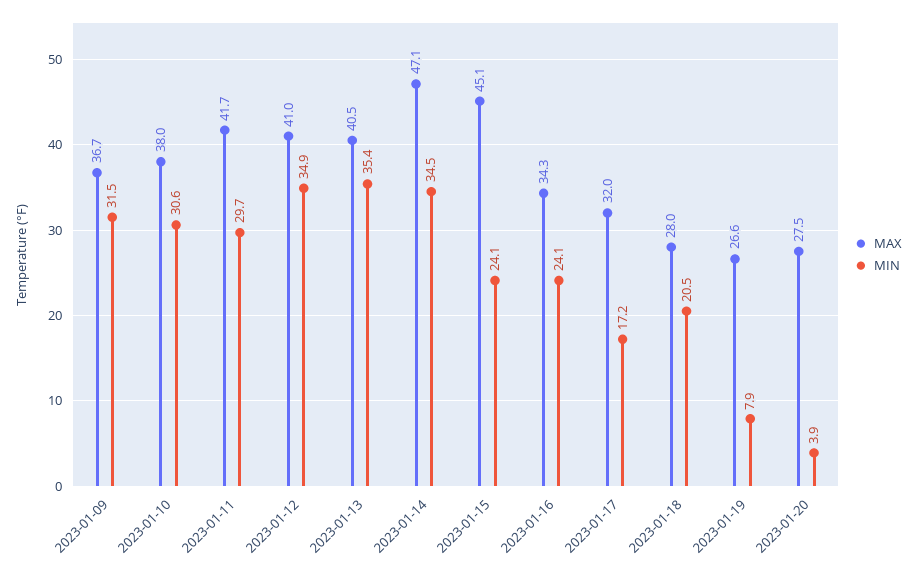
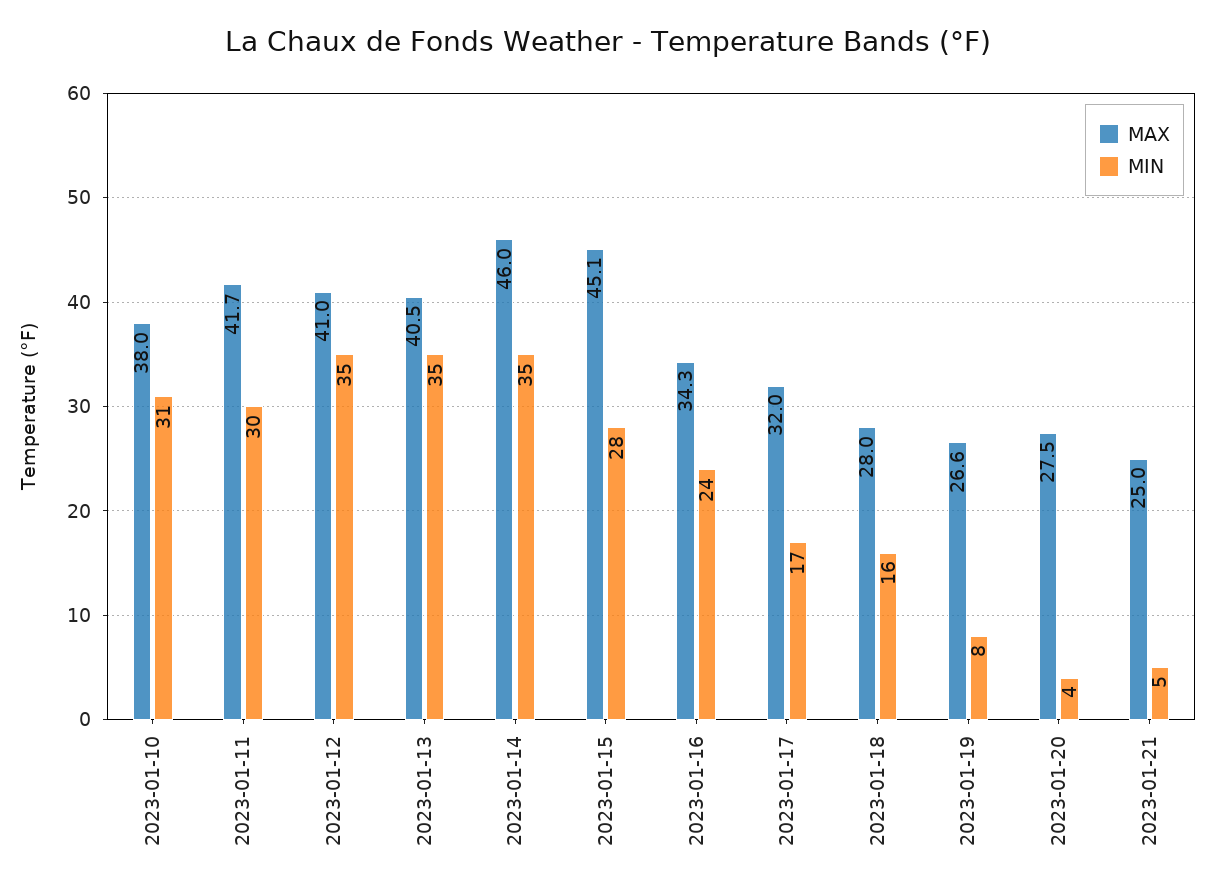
MAX, 2023-01-09: 36.7 -> none
MIN, 2023-01-09: 31.5 -> none
MAX, 2023-01-14: 47.1 -> 46
MIN, 2023-01-15: 24.1 -> 28
MIN, 2023-01-18: 20.5 -> 16
MAX, 2023-01-21: none -> 25
MIN, 2023-01-21: none -> 5

